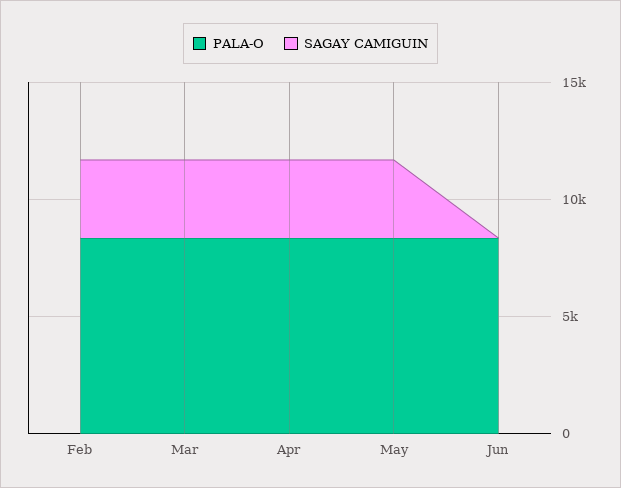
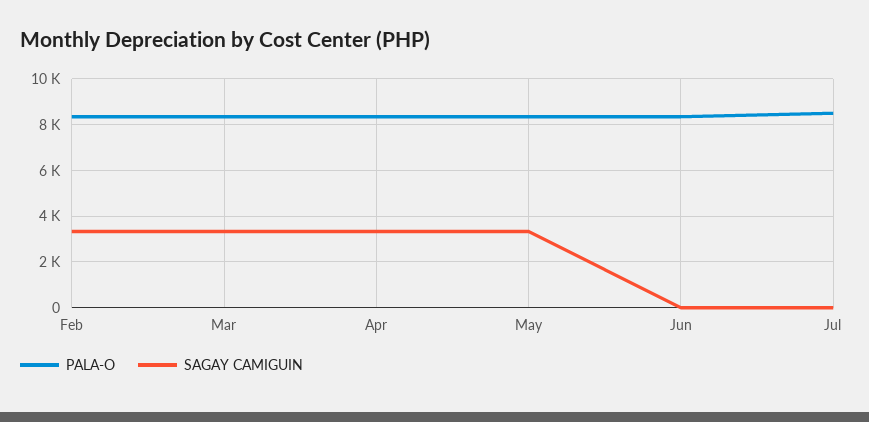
PALA-O, Jul: none -> 8500
SAGAY CAMIGUIN, Jul: none -> 0

